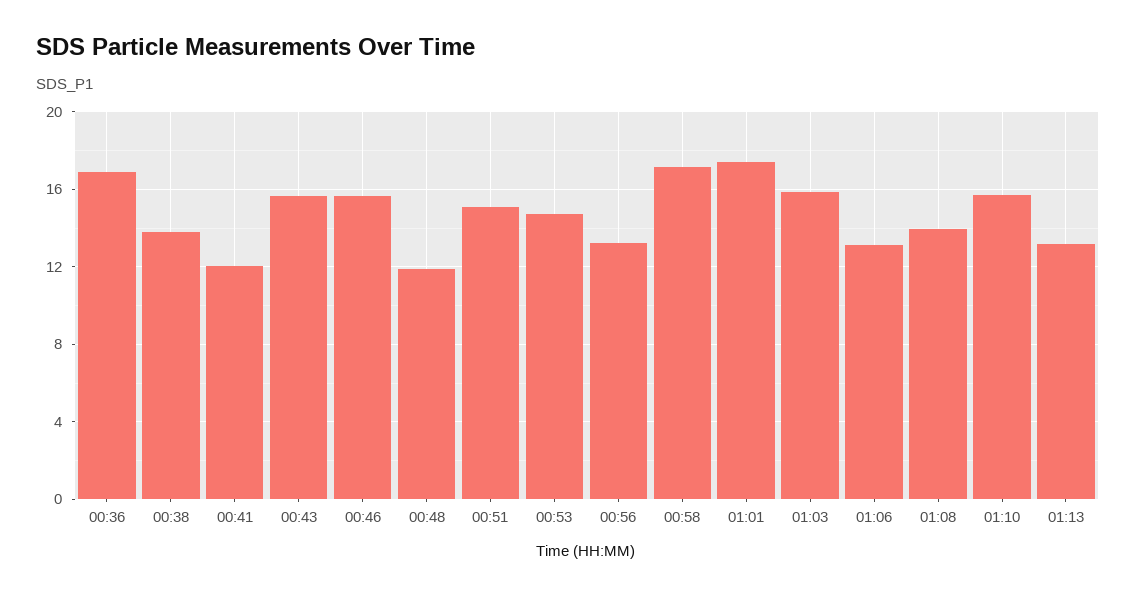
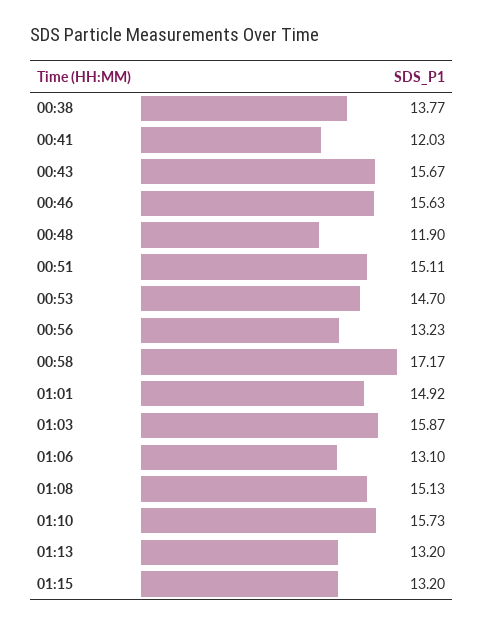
00:36: 17 -> none
01:01: 17.5 -> 14.92
01:08: 14 -> 15.13
01:15: none -> 13.2

